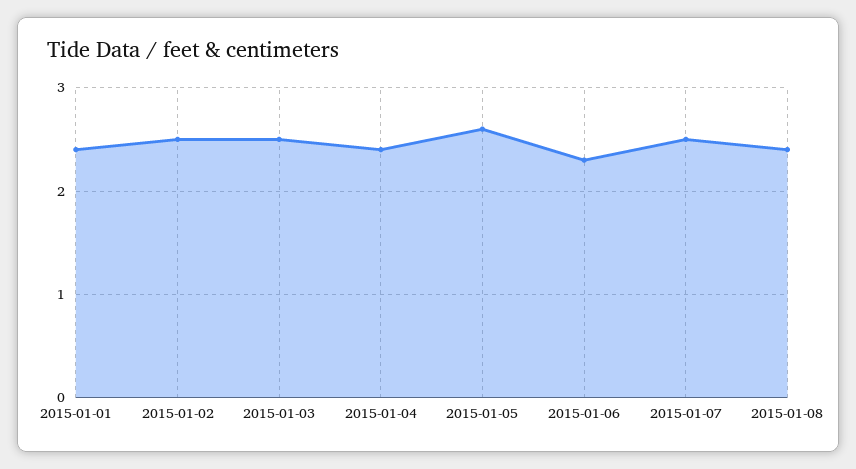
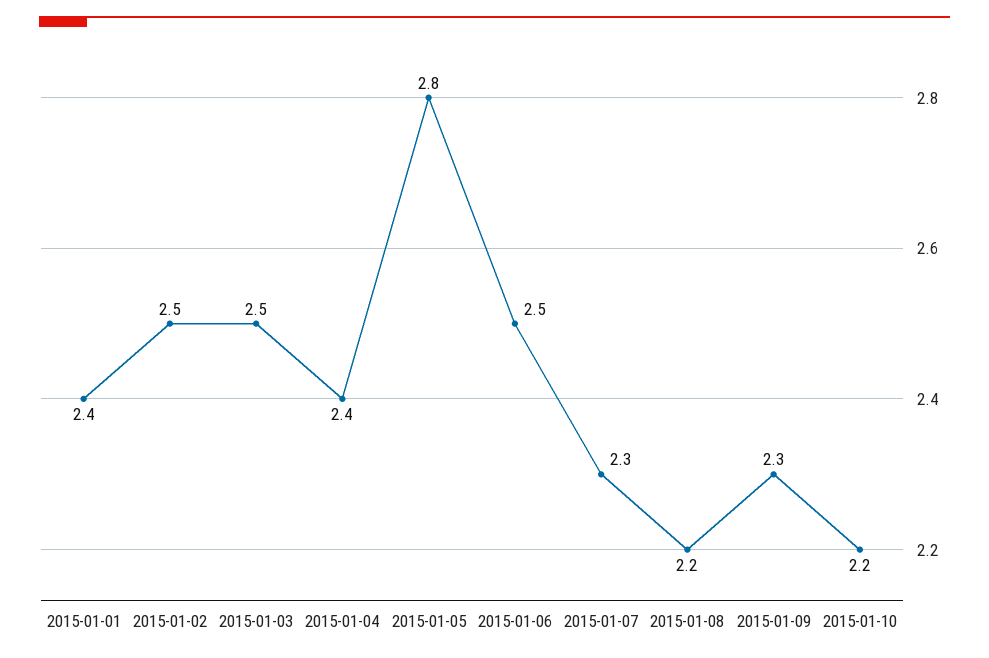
2015-01-05: 2.6 -> 2.8
2015-01-06: 2.3 -> 2.5
2015-01-07: 2.5 -> 2.3
2015-01-08: 2.4 -> 2.2
2015-01-09: none -> 2.3
2015-01-10: none -> 2.2

